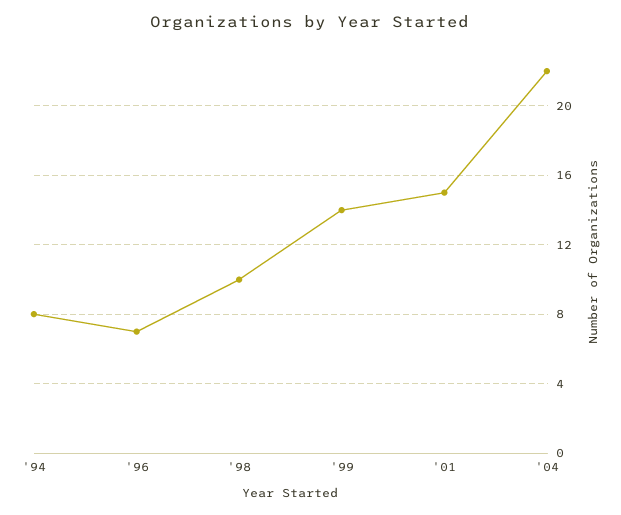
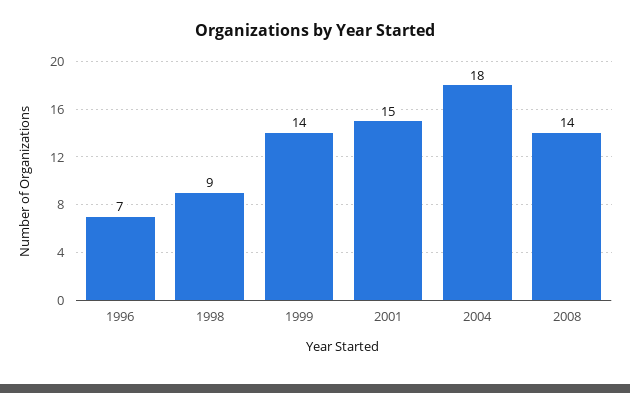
'94: 8 -> none
'98: 10 -> 9
'04: 22 -> 18
2008: none -> 14

